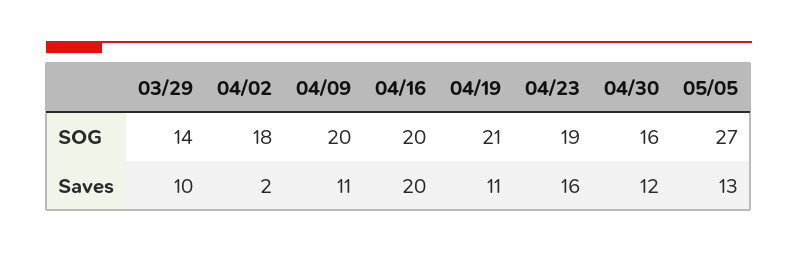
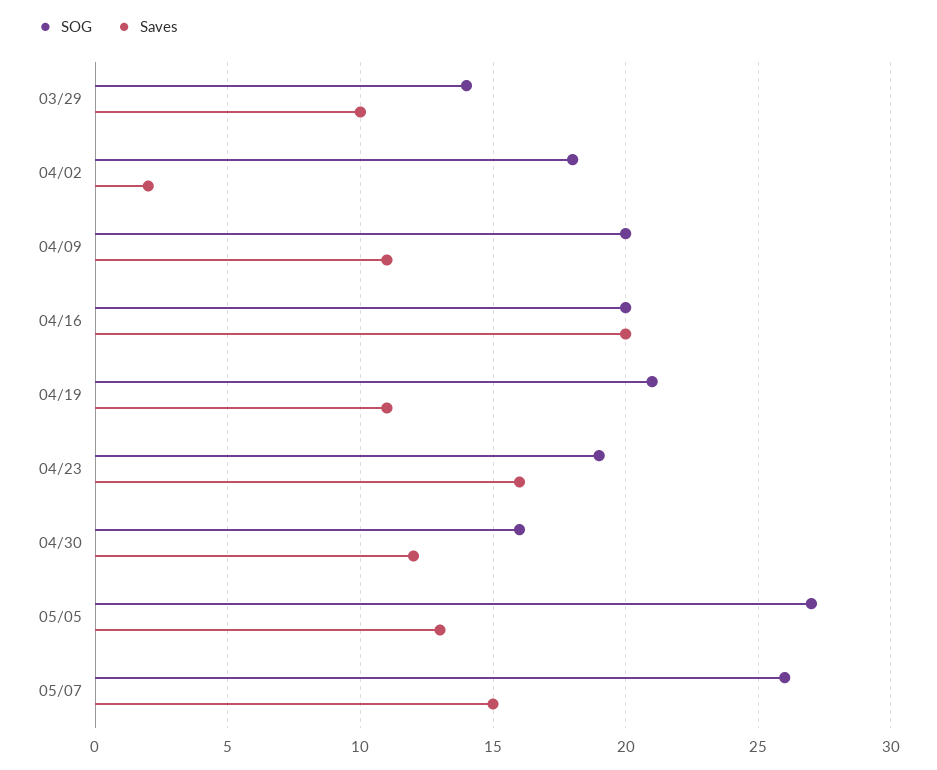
SOG, 05/07: none -> 26
Saves, 05/07: none -> 15

